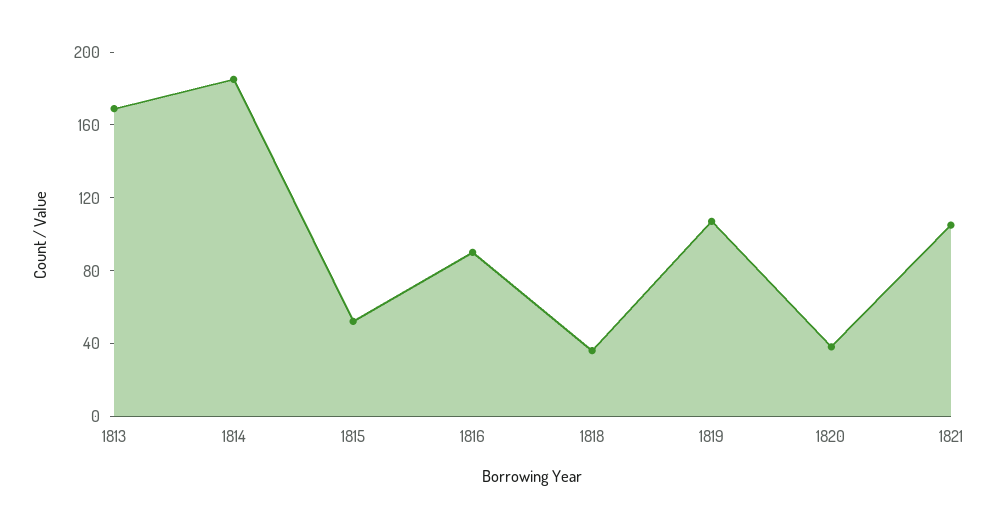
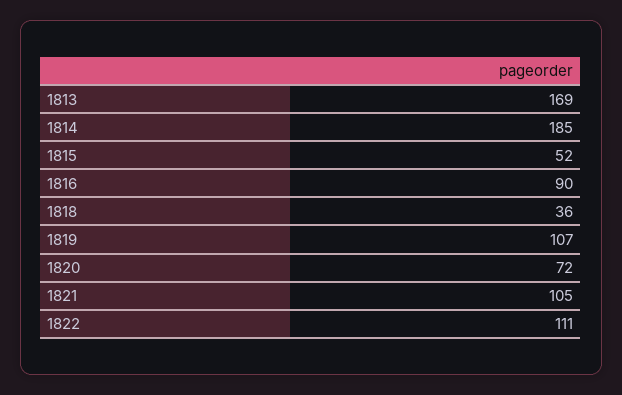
1820: 40 -> 72
1822: none -> 111

